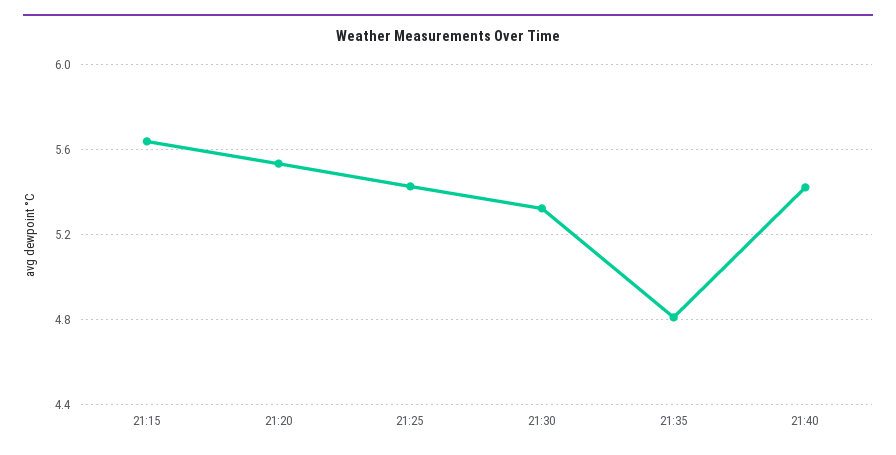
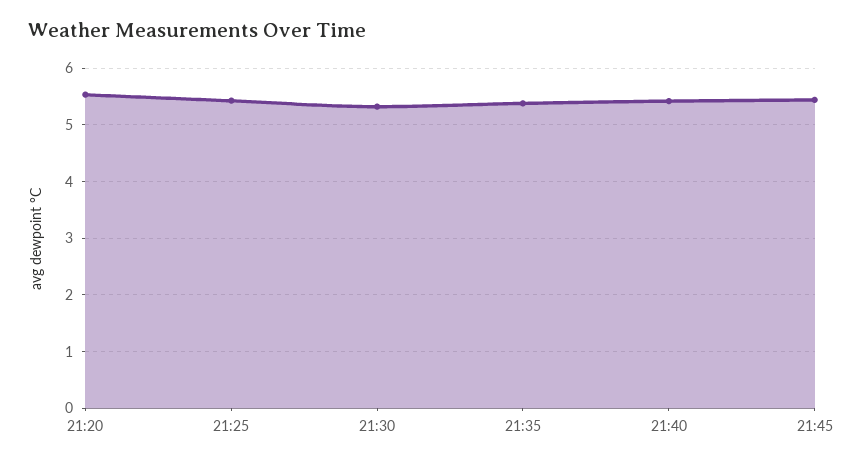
21:15: 5.65 -> none
21:35: 4.8 -> 5.4
21:45: none -> 5.4

